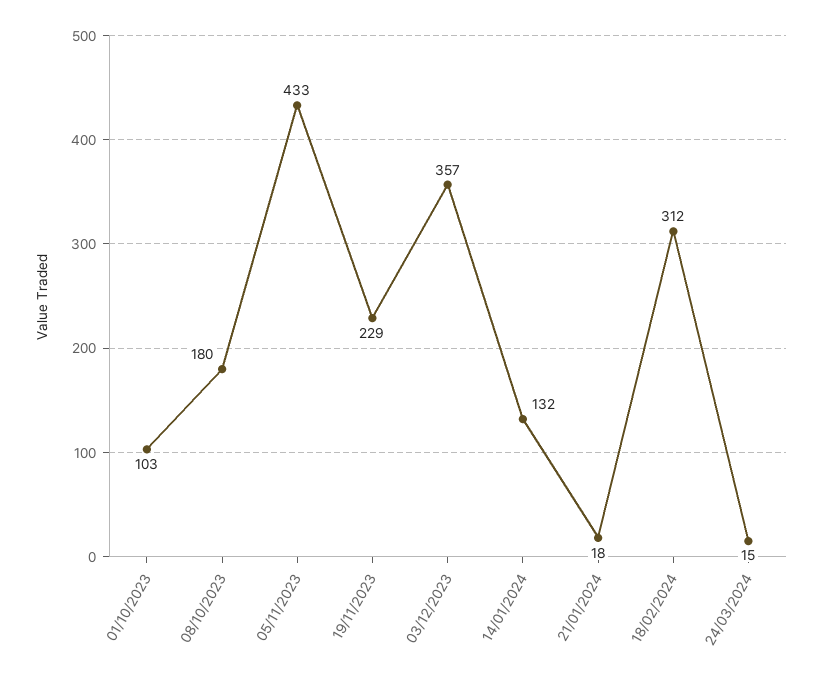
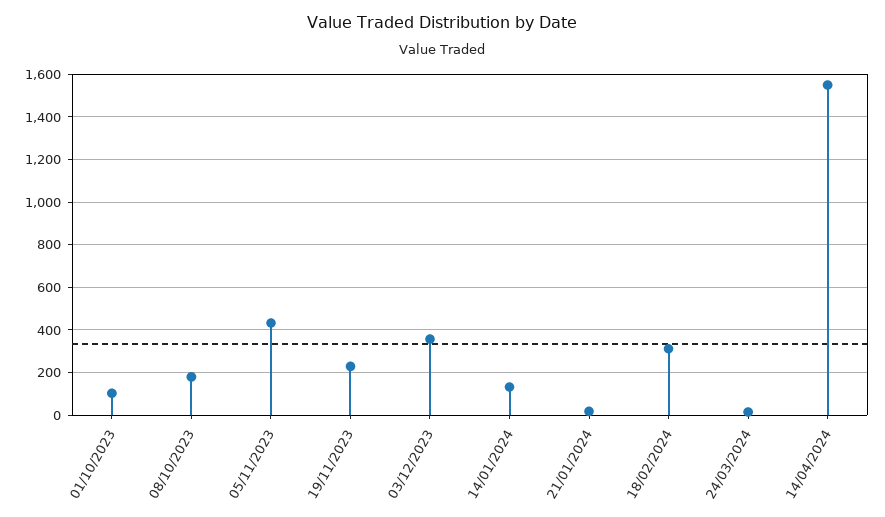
14/04/2024: none -> 1550

